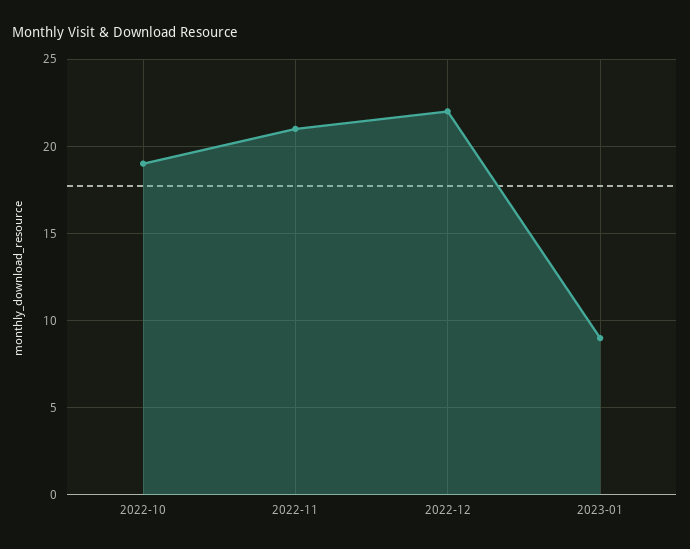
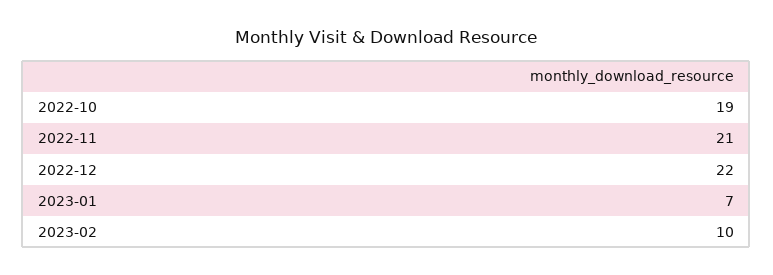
2023-01: 9 -> 7
2023-02: none -> 10

